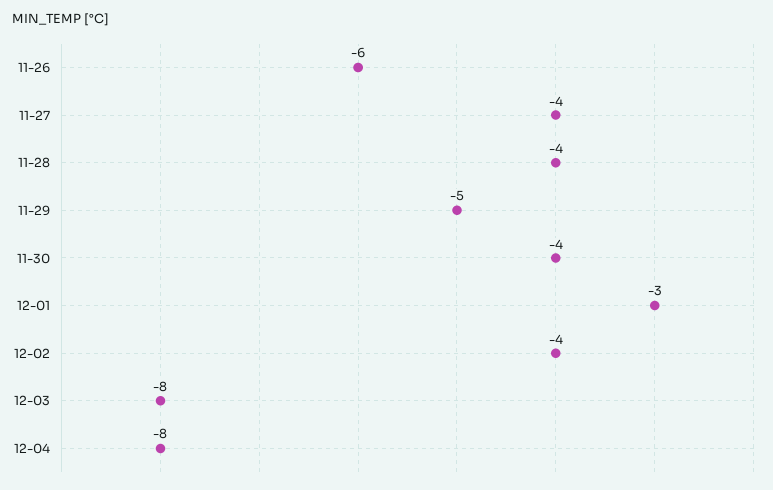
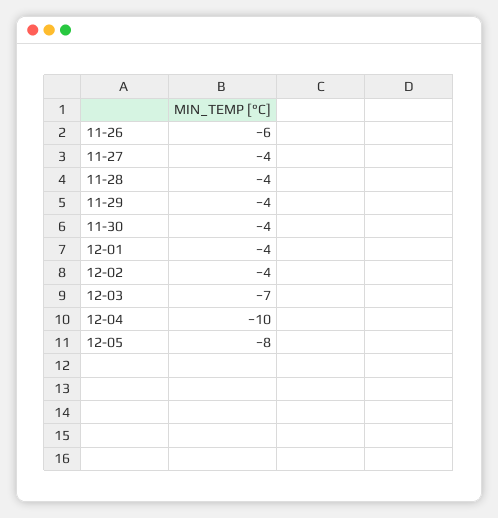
11-29: -5 -> -4
12-01: -3 -> -4
12-03: -8 -> -7
12-04: -8 -> -10
12-05: none -> -8

